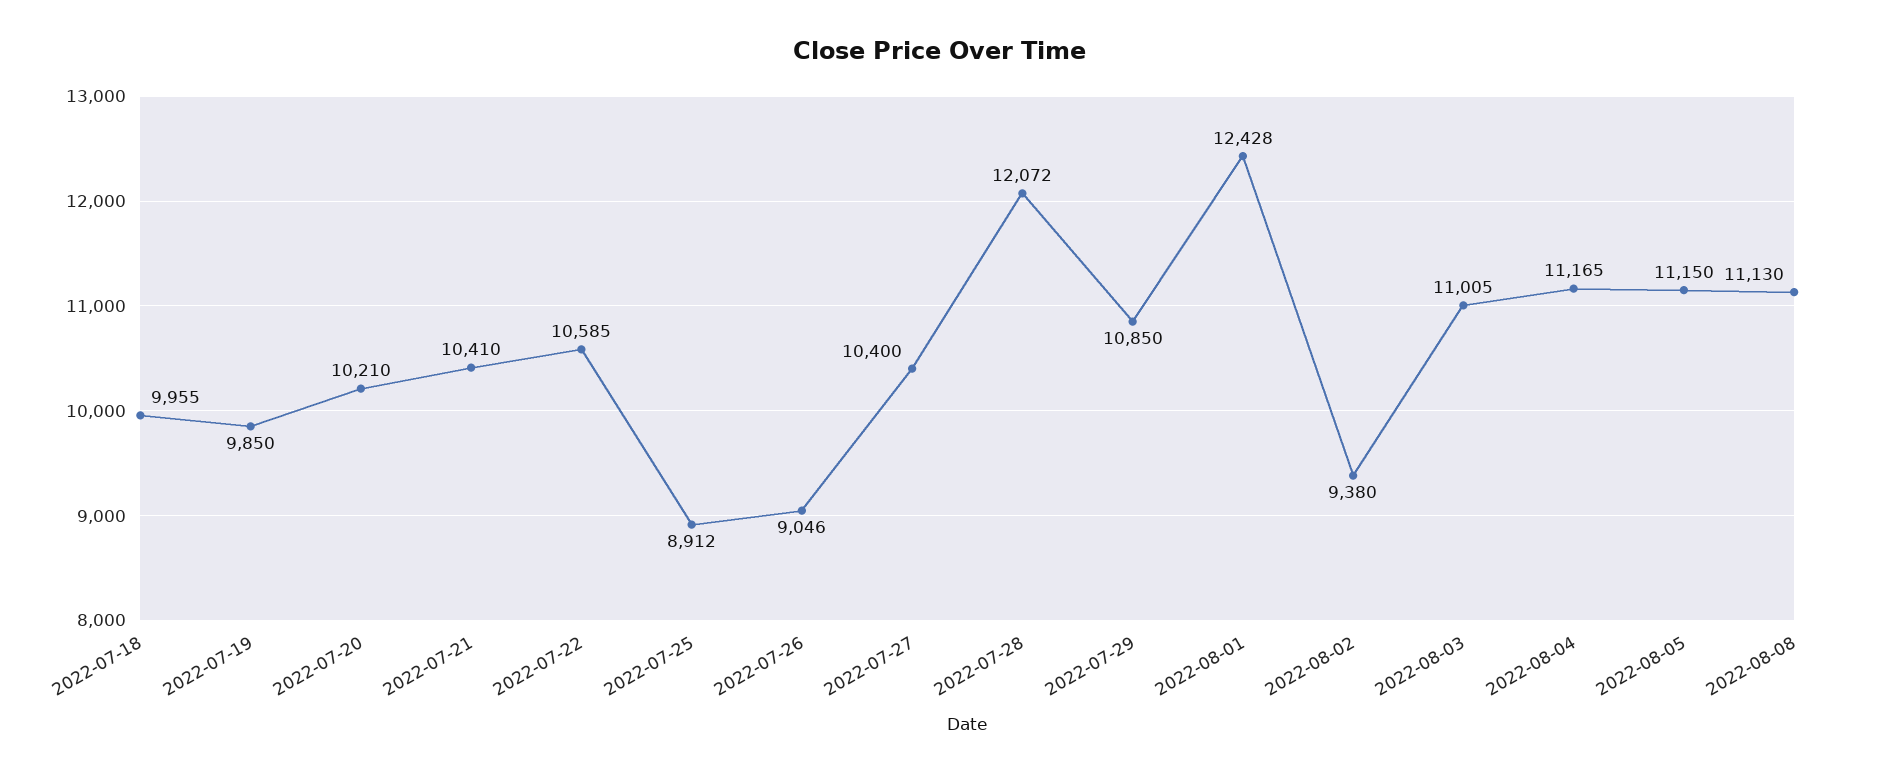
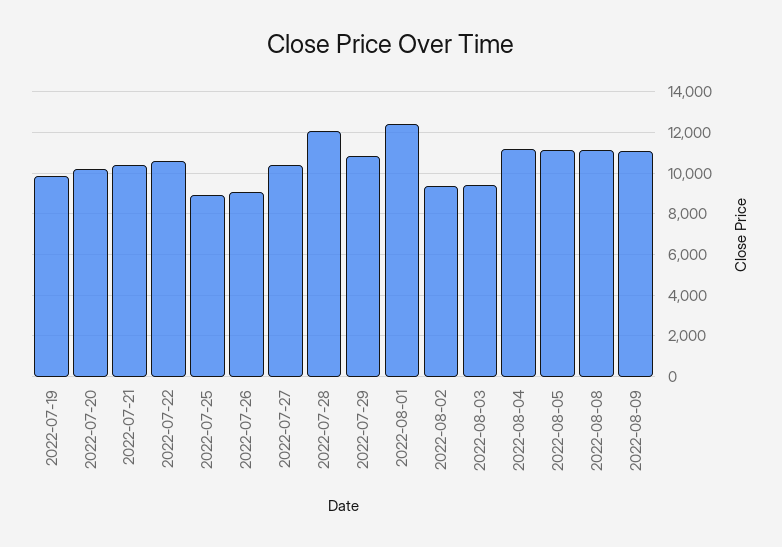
2022-07-18: 9955 -> none
2022-08-03: 11005 -> 9500
2022-08-09: none -> 11000

